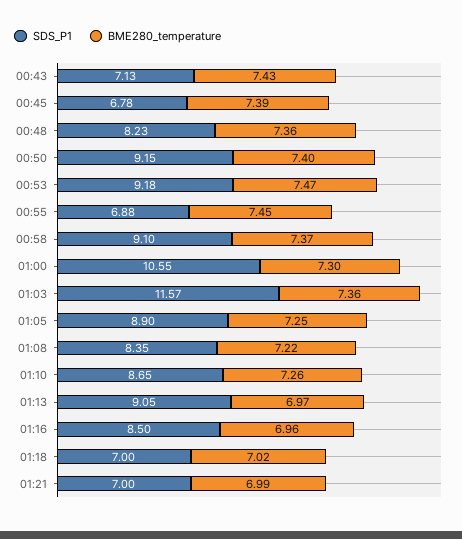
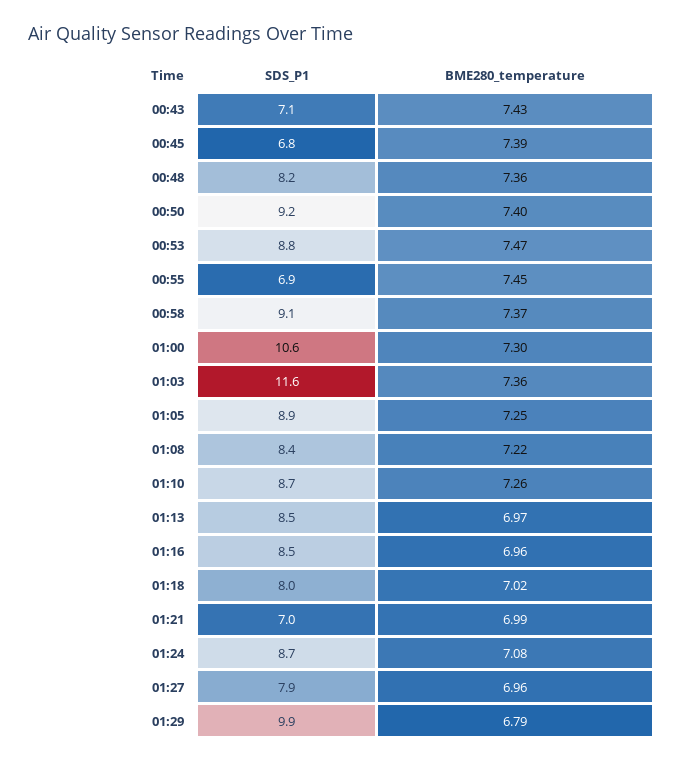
SDS_P1, 00:53: 9.18 -> 8.8
SDS_P1, 01:13: 9.05 -> 8.5
SDS_P1, 01:18: 7 -> 8
SDS_P1, 01:24: none -> 8.7
BME280_temperature, 01:24: none -> 7.08
SDS_P1, 01:27: none -> 7.9
BME280_temperature, 01:27: none -> 6.96
SDS_P1, 01:29: none -> 9.9
BME280_temperature, 01:29: none -> 6.79

